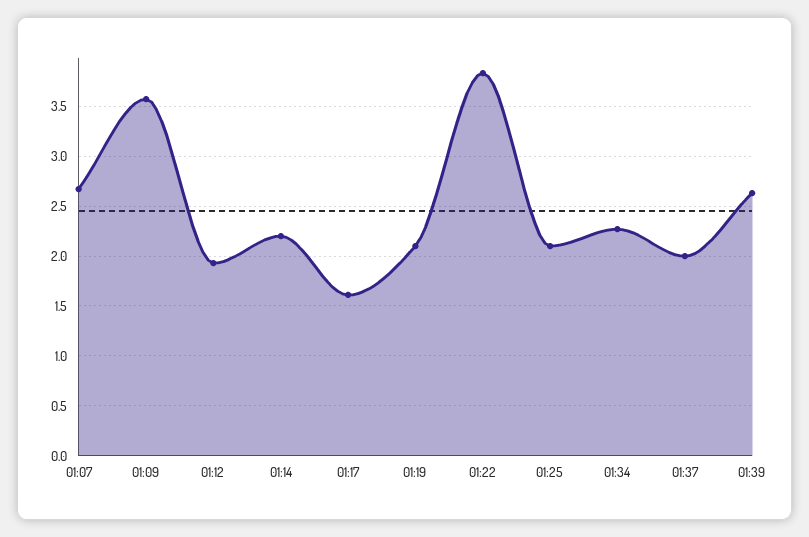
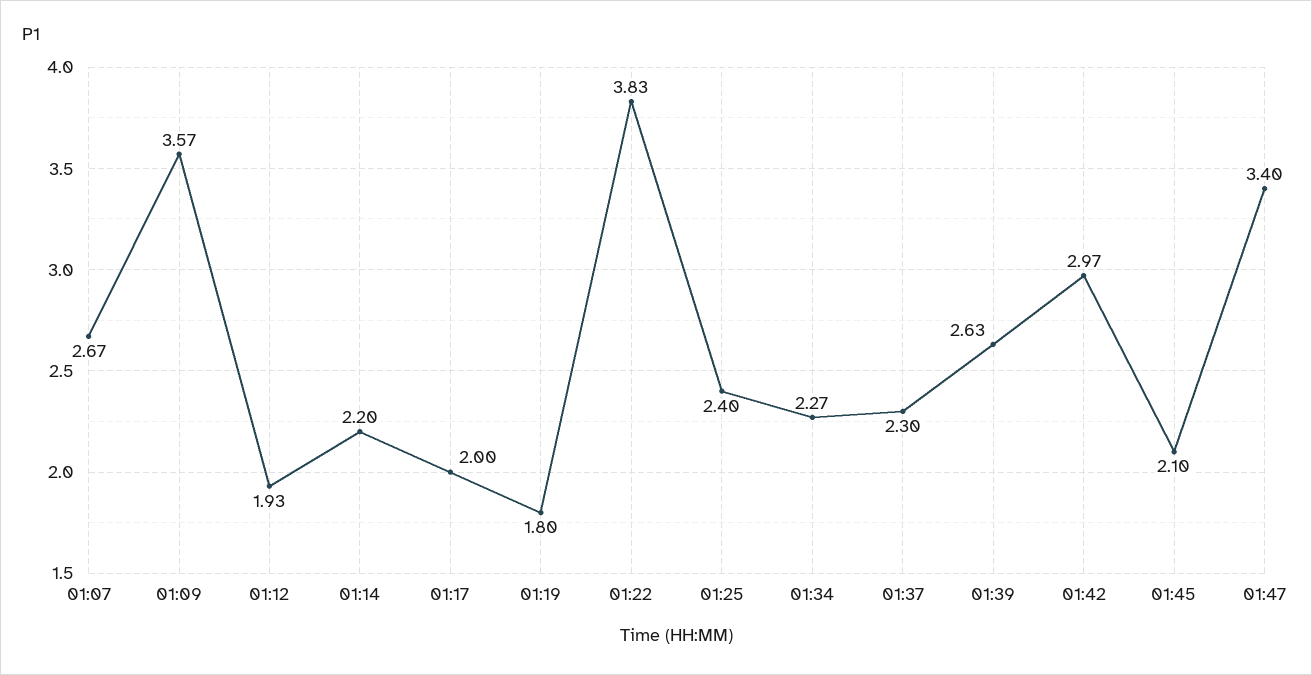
01:17: 1.6 -> 2
01:19: 2.1 -> 1.8
01:25: 2.1 -> 2.4
01:37: 2 -> 2.3
01:42: none -> 2.97
01:45: none -> 2.1
01:47: none -> 3.4

